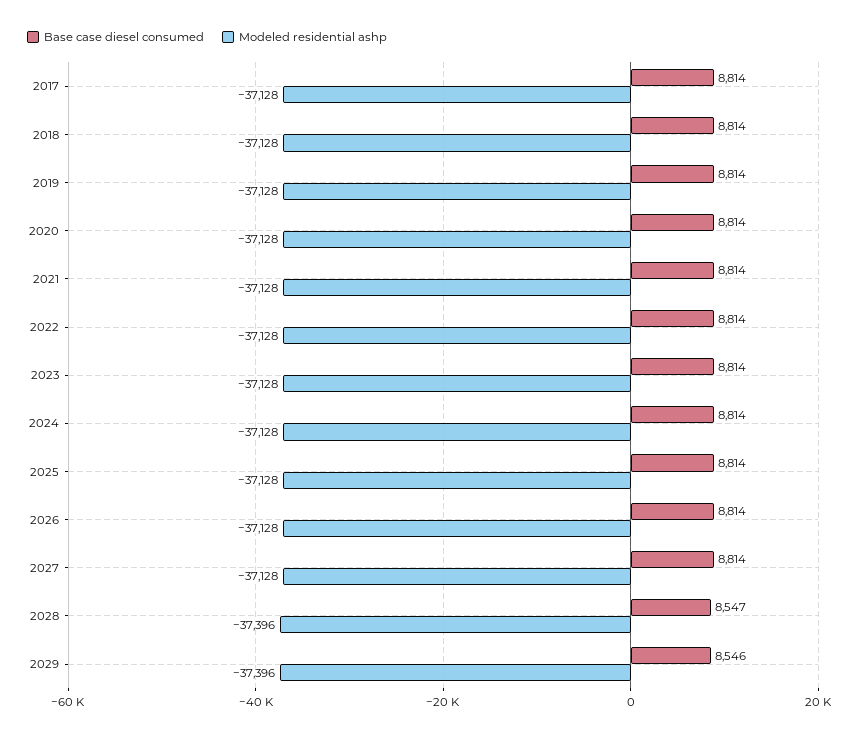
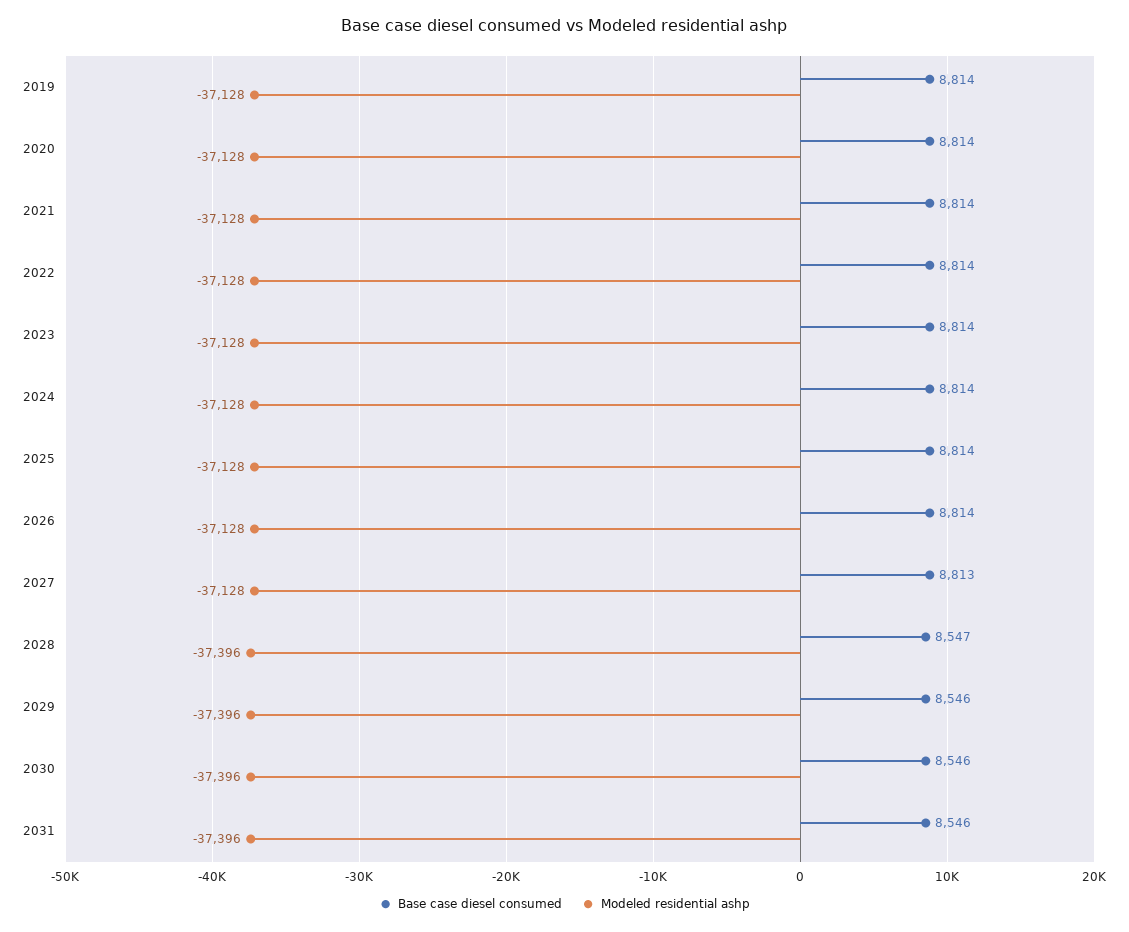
Base case diesel consumed, 2017: 8814 -> none
Modeled residential ashp, 2017: -37128 -> none
Base case diesel consumed, 2018: 8814 -> none
Modeled residential ashp, 2018: -37128 -> none
Base case diesel consumed, 2027: 8814 -> 8813
Base case diesel consumed, 2030: none -> 8546
Modeled residential ashp, 2030: none -> -37396
Base case diesel consumed, 2031: none -> 8546
Modeled residential ashp, 2031: none -> -37396

